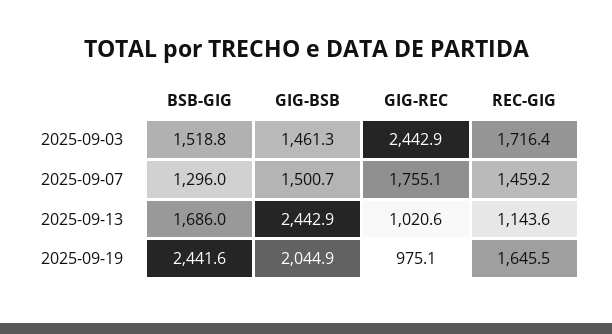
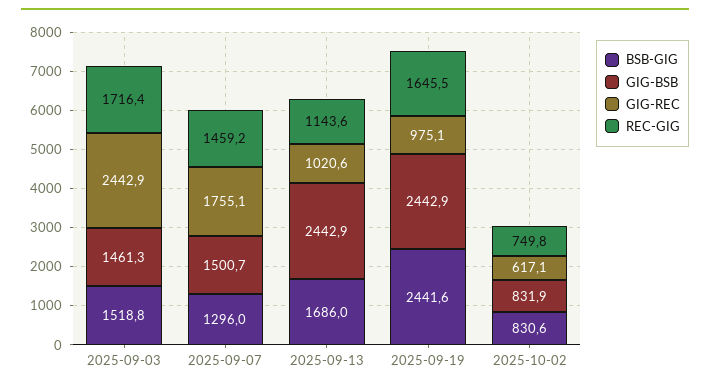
GIG-BSB, 2025-09-19: 2044.9 -> 2442.9
BSB-GIG, 2025-10-02: none -> 830.6
GIG-BSB, 2025-10-02: none -> 831.9
GIG-REC, 2025-10-02: none -> 617.1
REC-GIG, 2025-10-02: none -> 749.8

